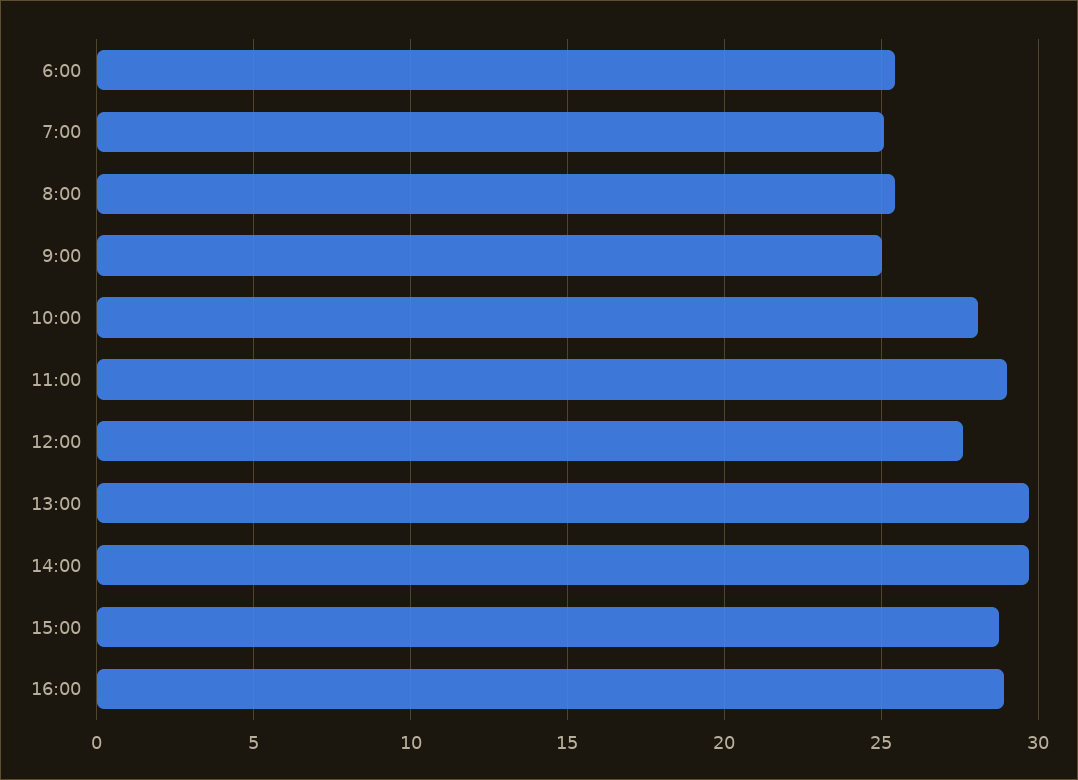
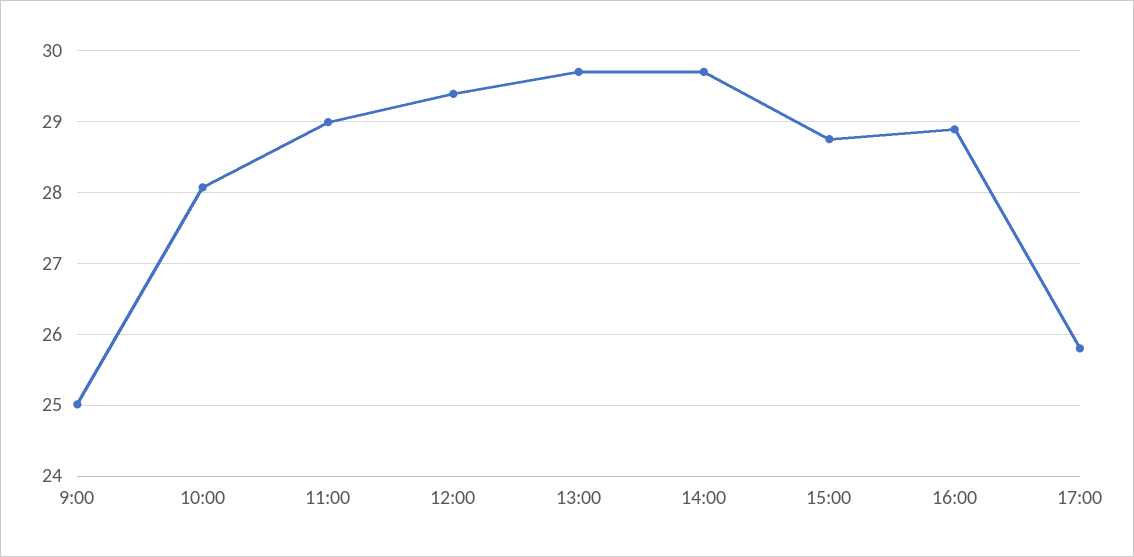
6:00: 25.5 -> none
7:00: 25 -> none
8:00: 25.5 -> none
12:00: 27.5 -> 29.4
17:00: none -> 25.8

